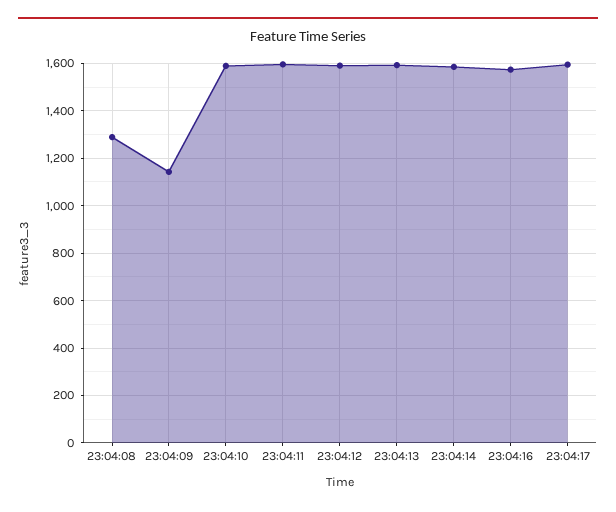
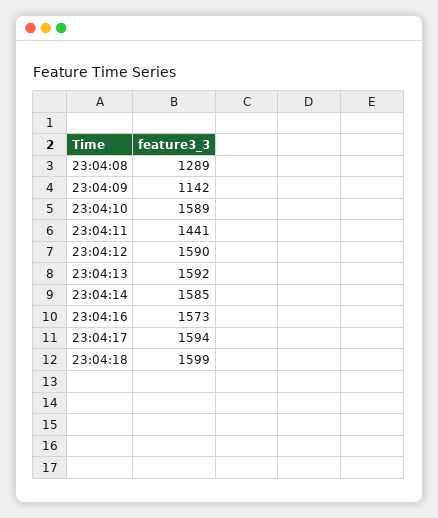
23:04:11: 1600 -> 1441
23:04:18: none -> 1599

